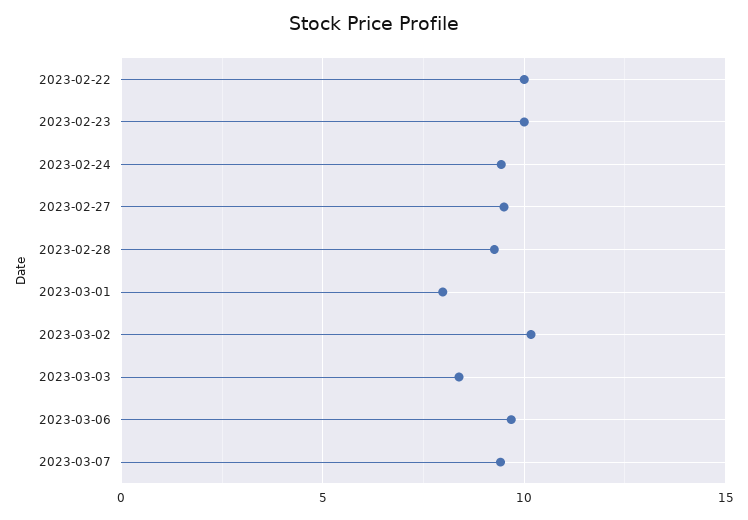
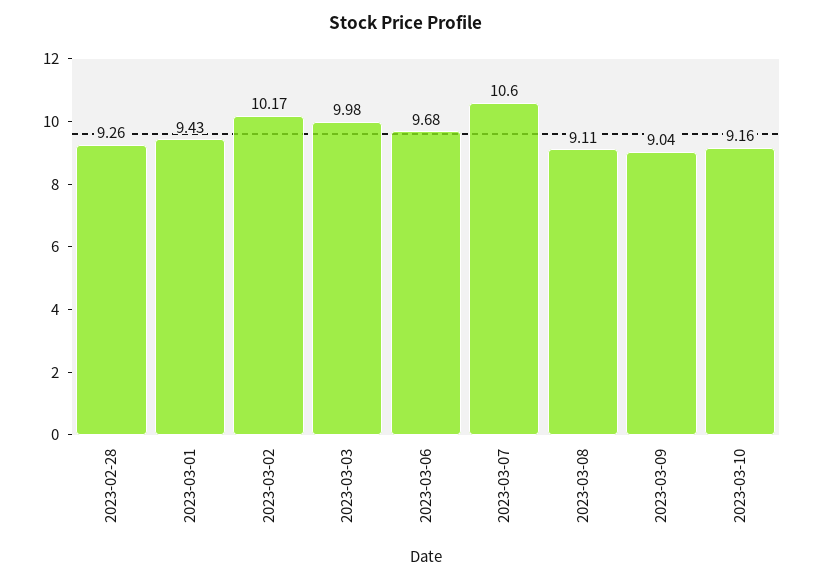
2023-02-22: 10 -> none
2023-02-23: 10 -> none
2023-02-24: 9.5 -> none
2023-02-27: 9.5 -> none
2023-03-01: 8 -> 9.43
2023-03-03: 8.5 -> 9.98
2023-03-07: 9.5 -> 10.6
2023-03-08: none -> 9.11
2023-03-09: none -> 9.04
2023-03-10: none -> 9.16

